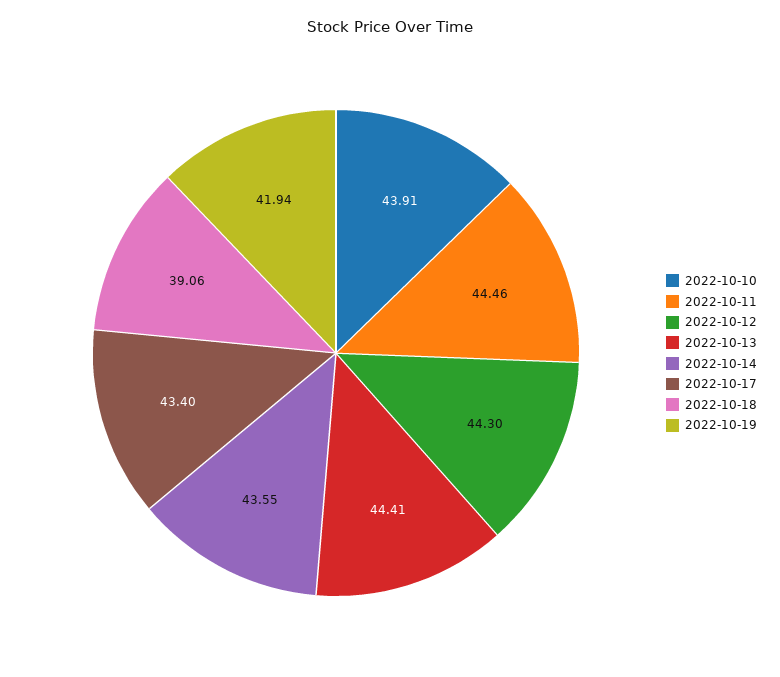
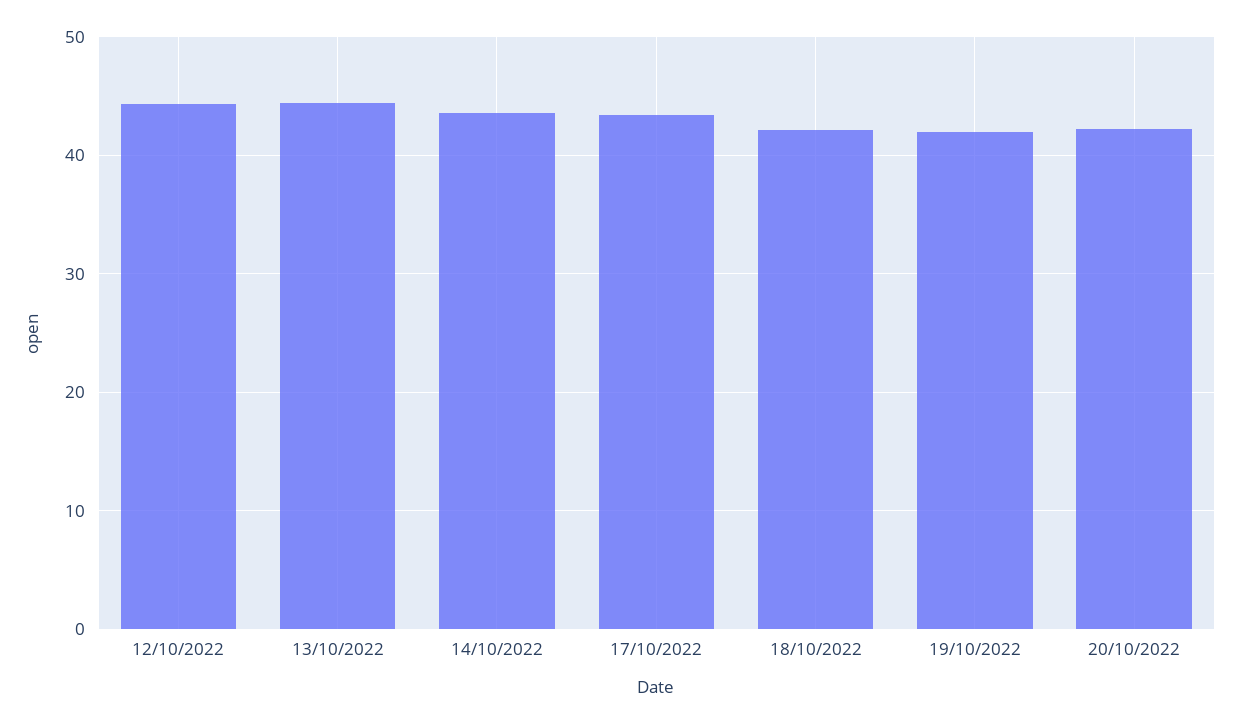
2022-10-10: 43.91 -> none
2022-10-11: 44.46 -> none
2022-10-18: 39.06 -> 42
20/10/2022: none -> 42

